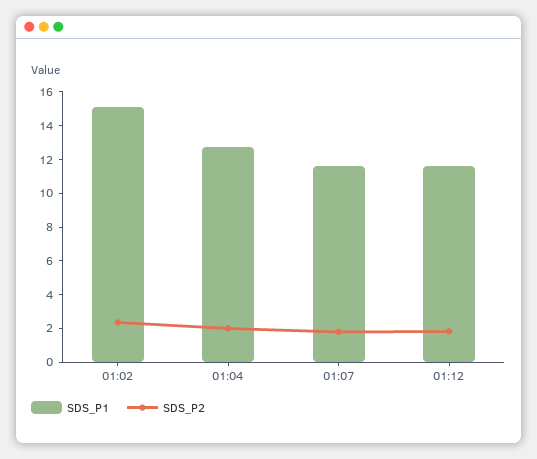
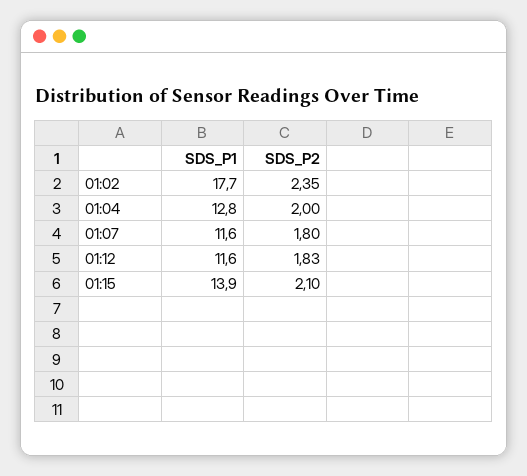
SDS_P1, 01:02: 15 -> 17.7
SDS_P1, 01:15: none -> 13.9
SDS_P2, 01:15: none -> 2.1

